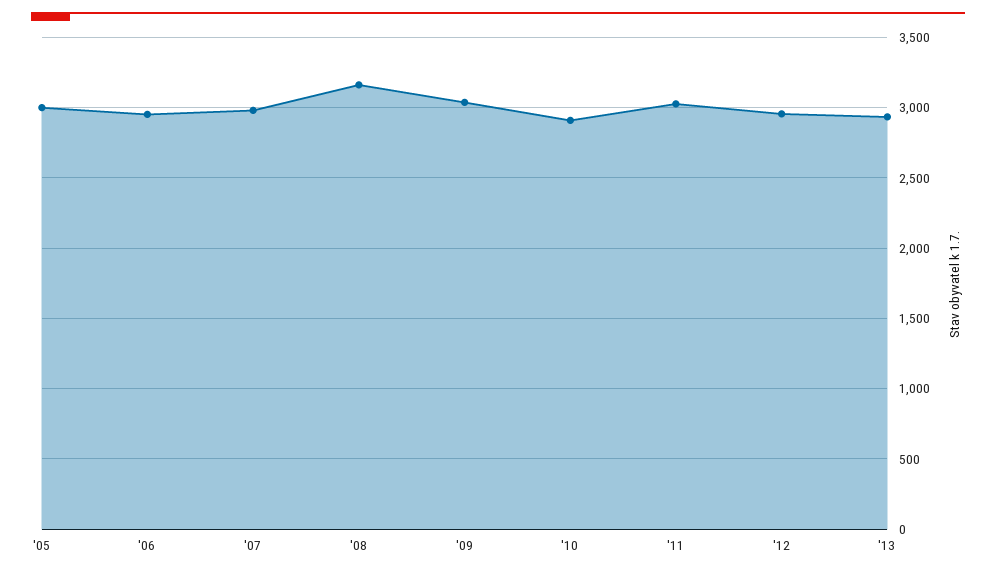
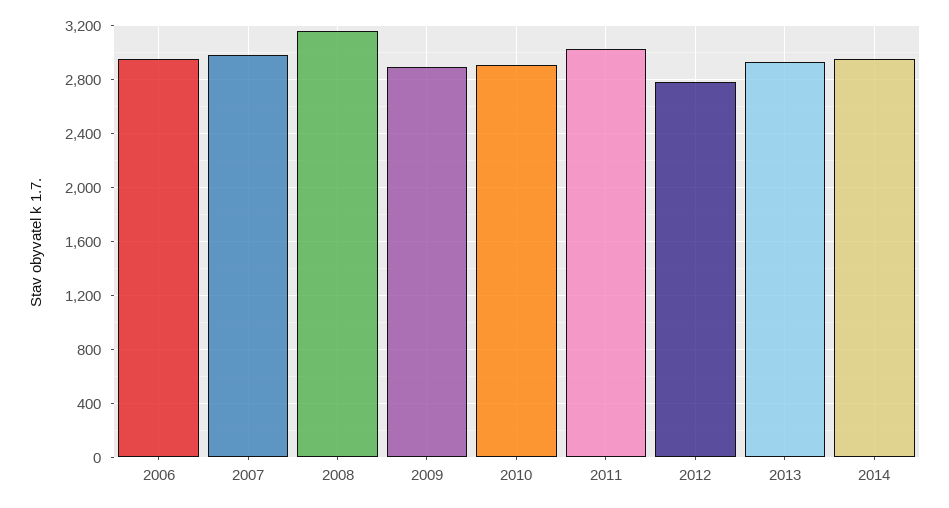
'05: 3000 -> none
'09: 3050 -> 2900
'12: 2950 -> 2800
2014: none -> 2950

